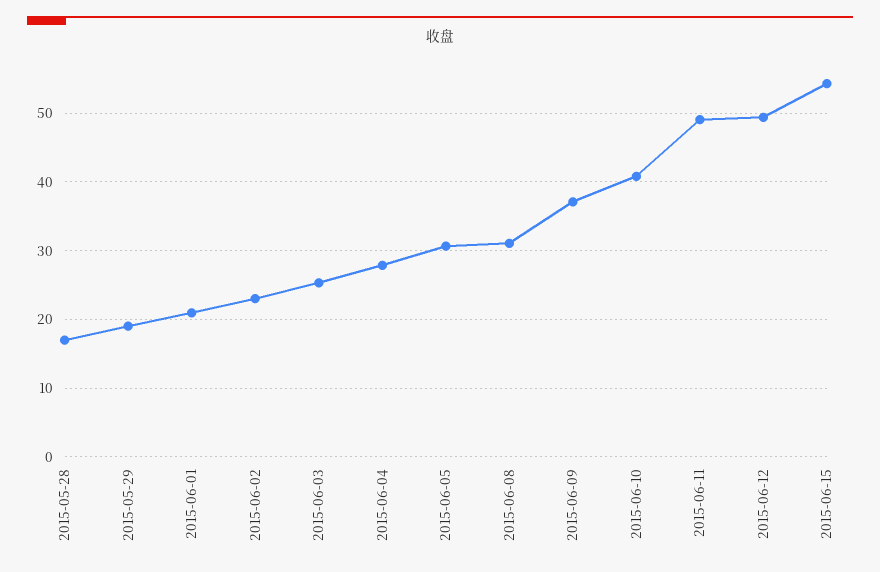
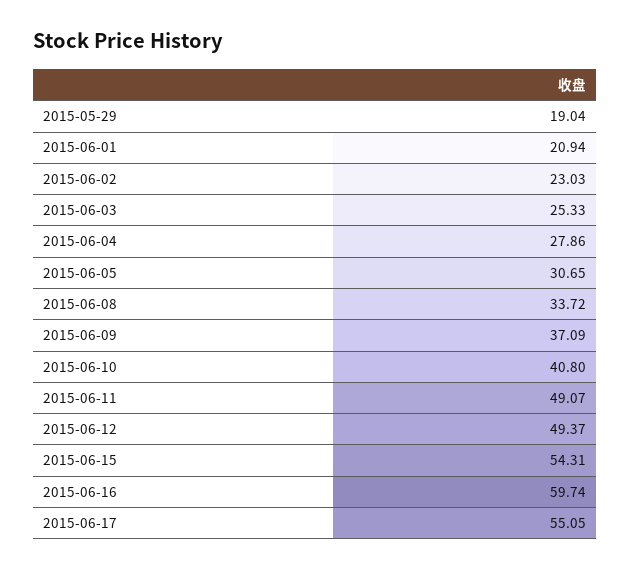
2015-05-28: 17 -> none
2015-06-08: 31 -> 33.72
2015-06-16: none -> 59.74
2015-06-17: none -> 55.05

